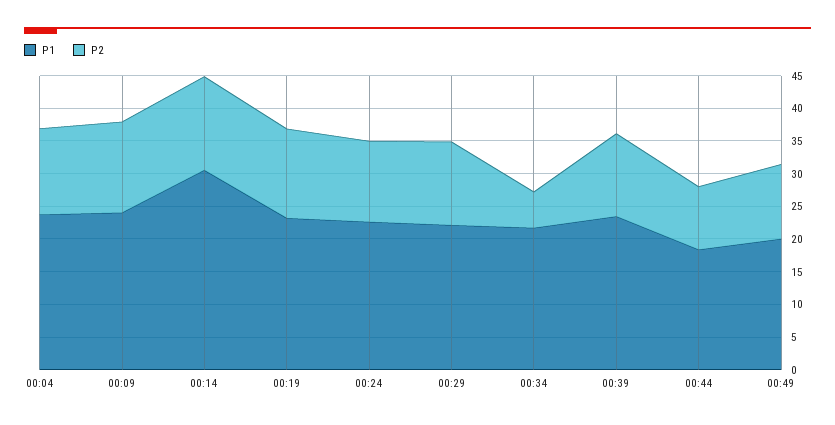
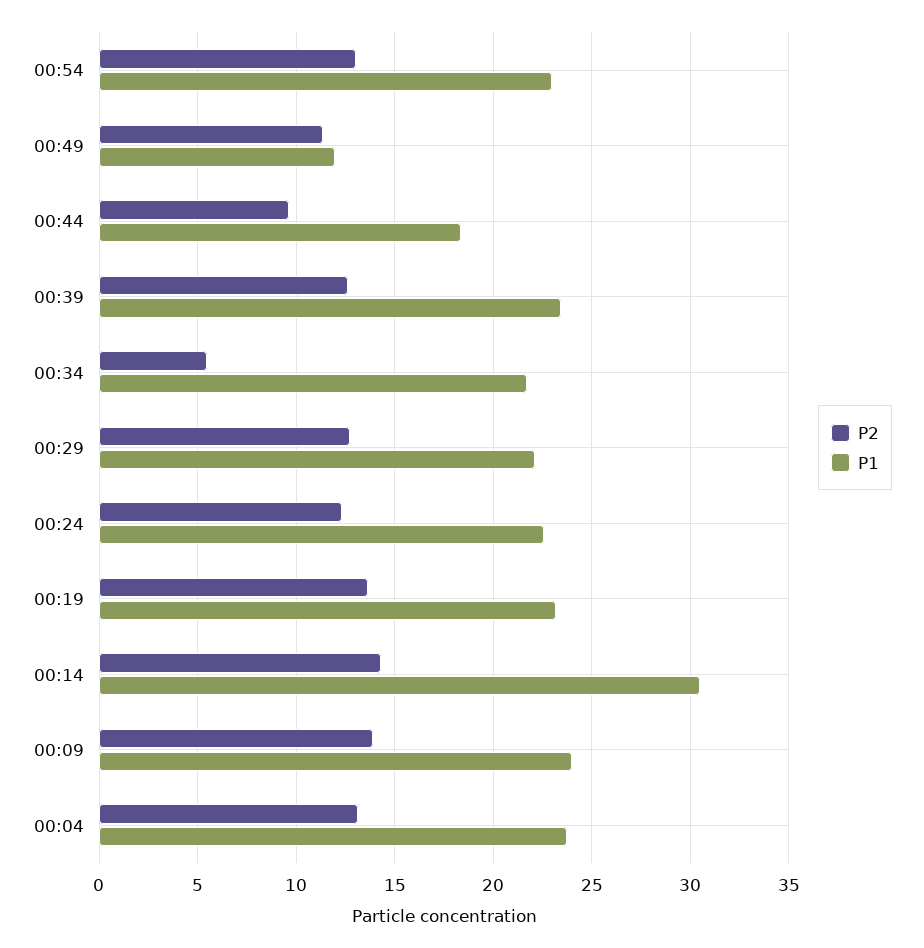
P1, 00:49: 20 -> 12
P2, 00:54: none -> 13
P1, 00:54: none -> 23

